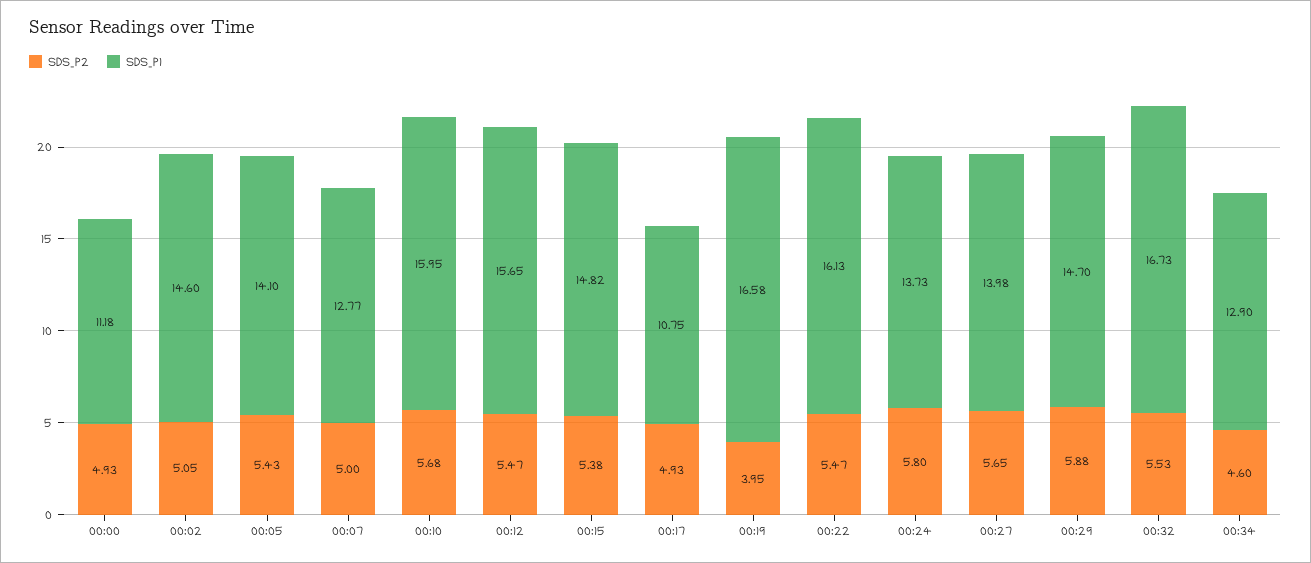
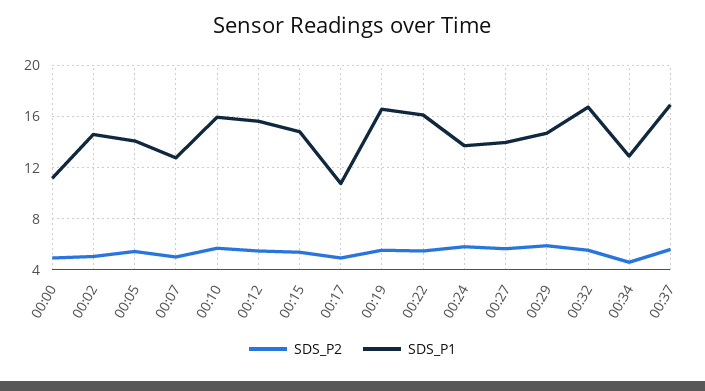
SDS_P2, 00:19: 3.95 -> 5.5
SDS_P2, 00:37: none -> 5.5
SDS_P1, 00:37: none -> 17

